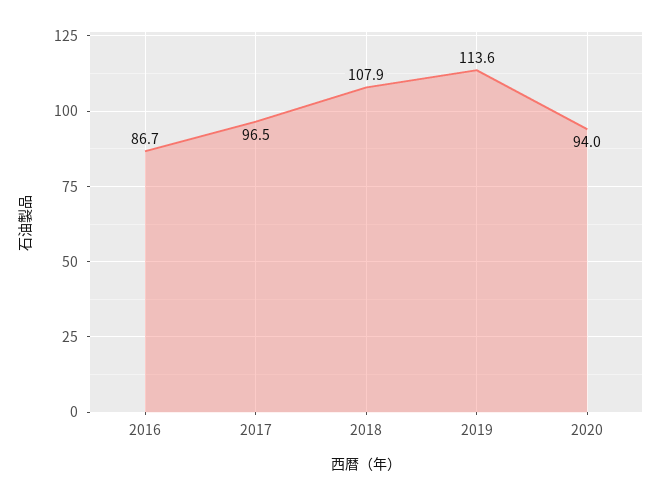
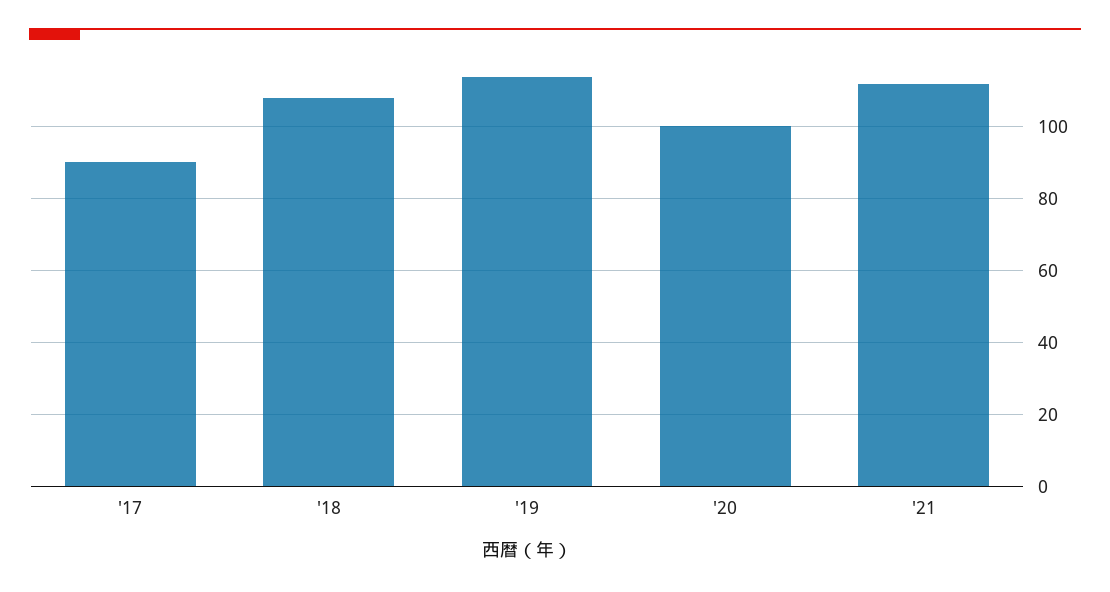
2016: 86.7 -> none
2017: 96.5 -> 90
2020: 94 -> 100
'21: none -> 112

